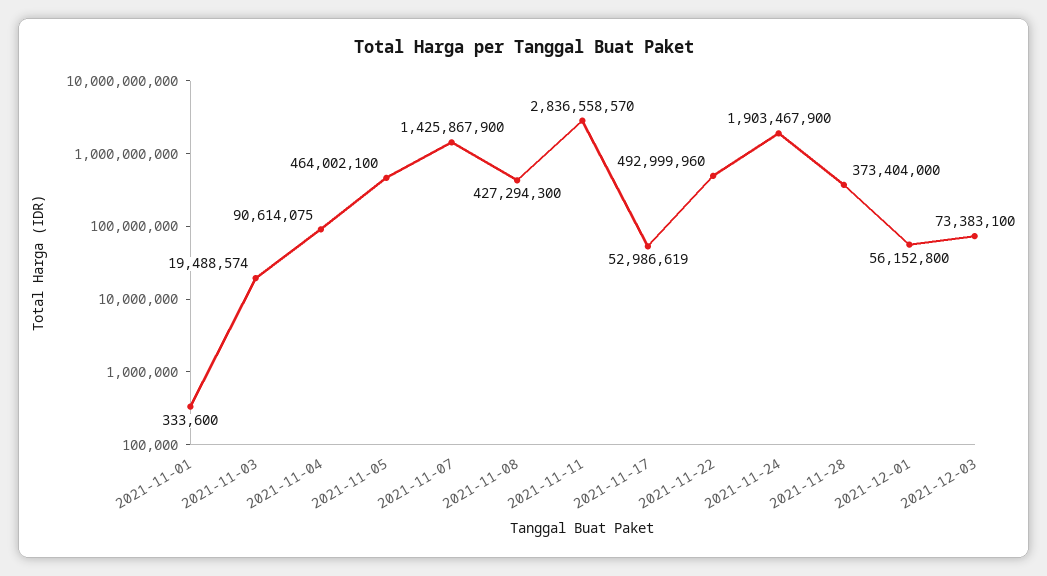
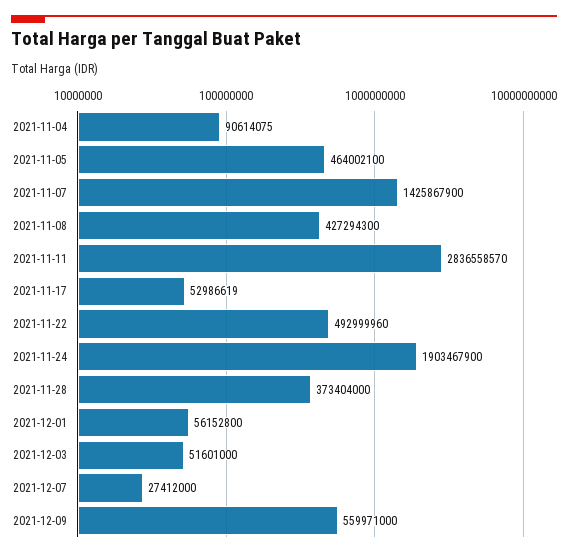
2021-11-01: 333600 -> none
2021-11-03: 19488574 -> none
2021-12-03: 73383100 -> 51601000
2021-12-07: none -> 27412000
2021-12-09: none -> 559971000

